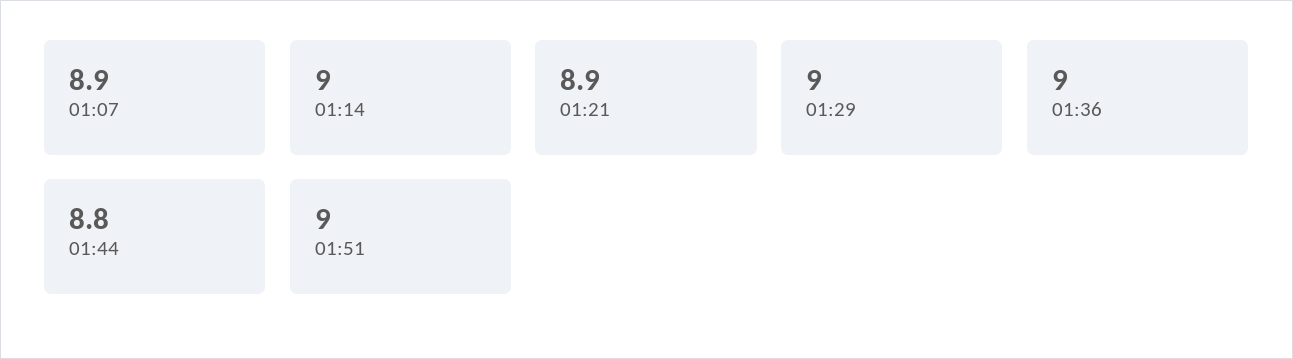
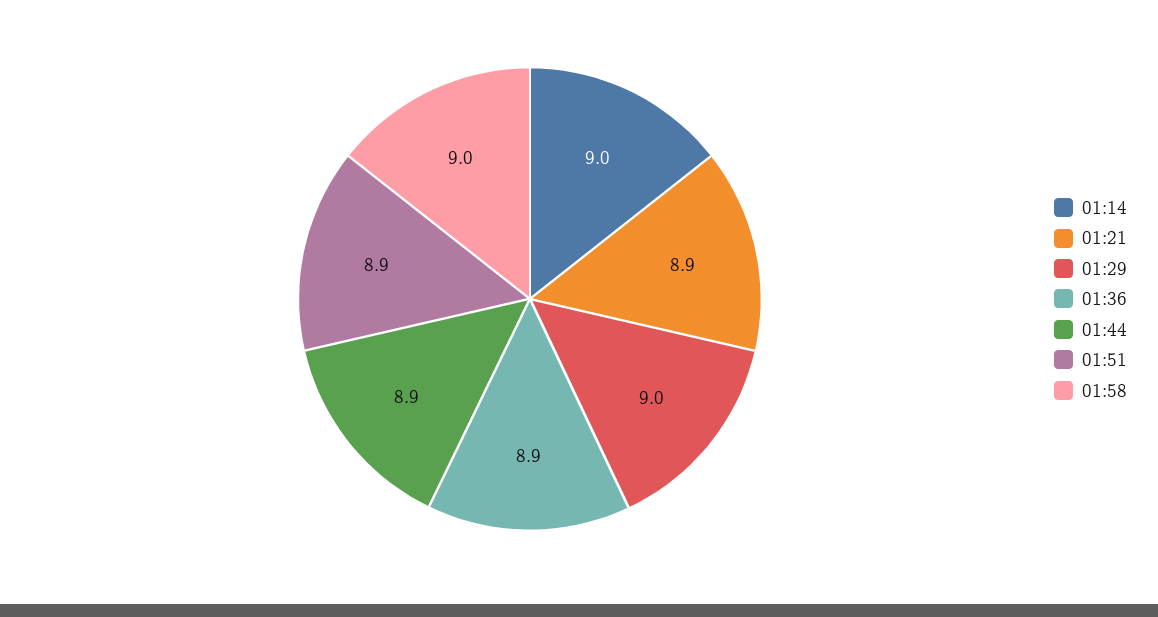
01:07: 8.9 -> none
01:36: 9 -> 8.9
01:44: 8.8 -> 8.9
01:51: 9 -> 8.9
01:58: none -> 9

